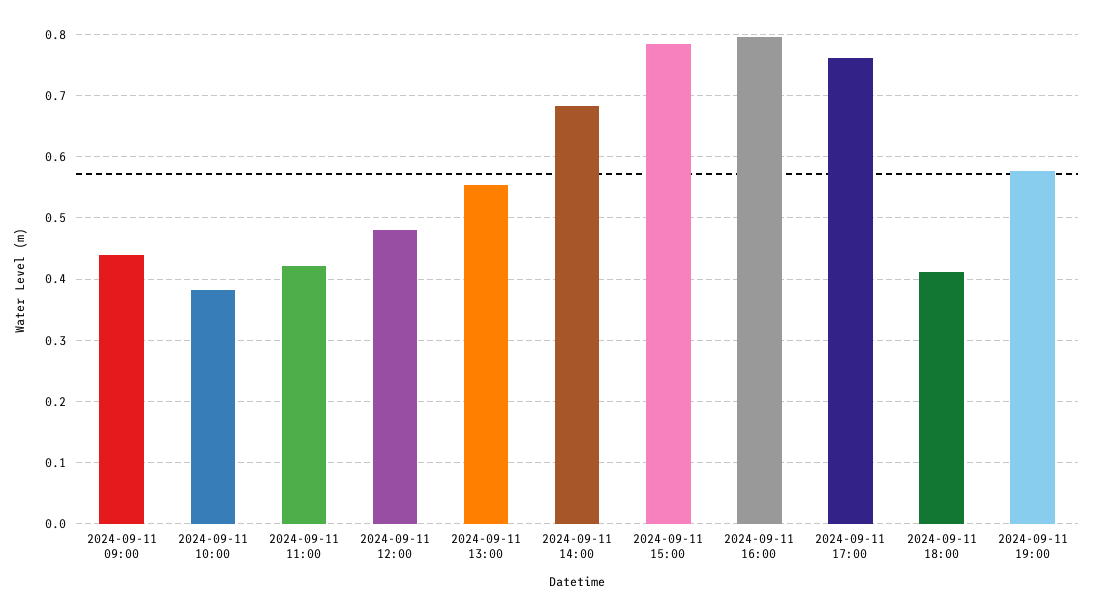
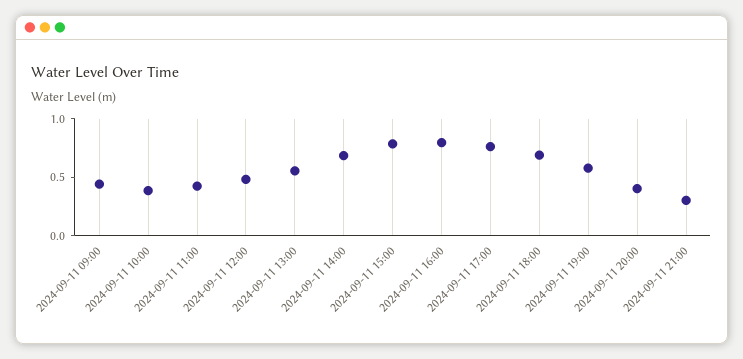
2024-09-11 18:00: 0.41 -> 0.7
2024-09-11 20:00: none -> 0.4
2024-09-11 21:00: none -> 0.3

